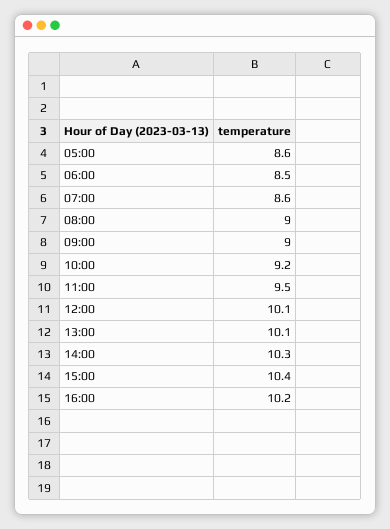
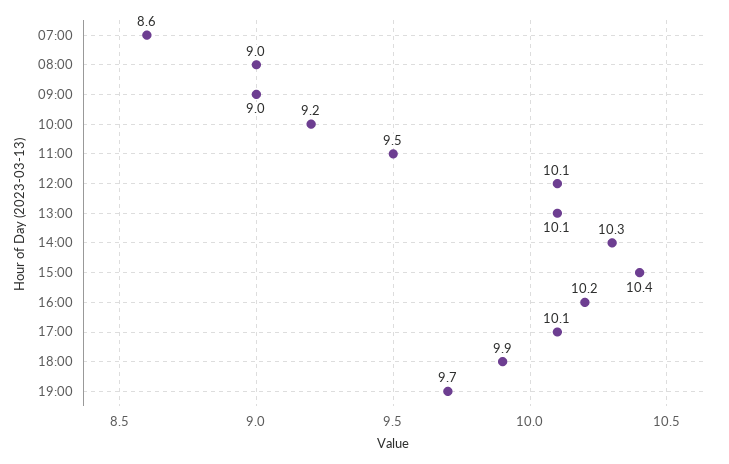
05:00: 8.6 -> none
06:00: 8.5 -> none
17:00: none -> 10.1
18:00: none -> 9.9
19:00: none -> 9.7

